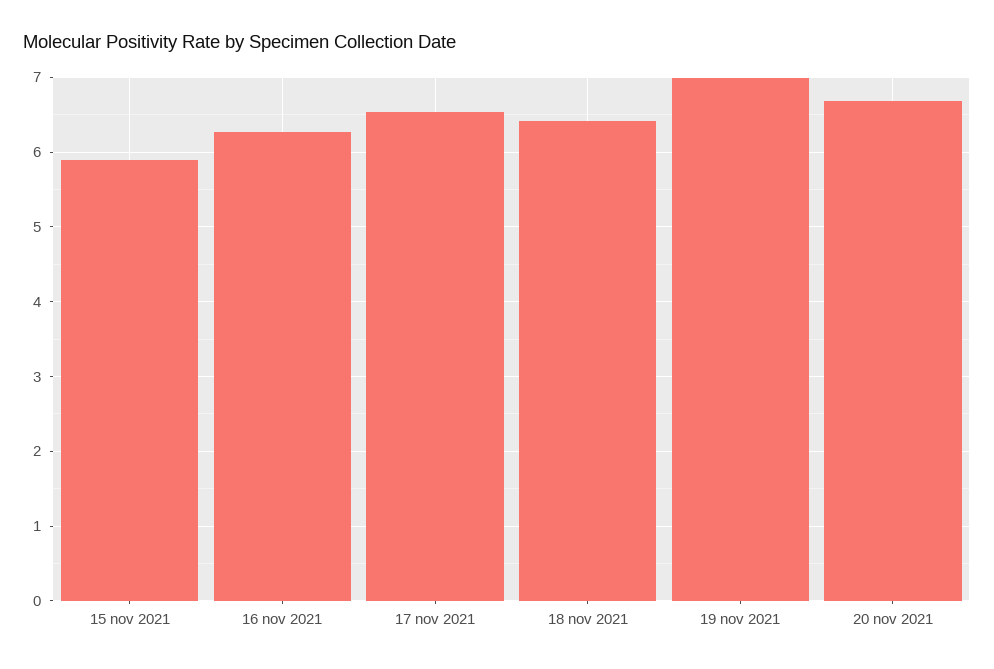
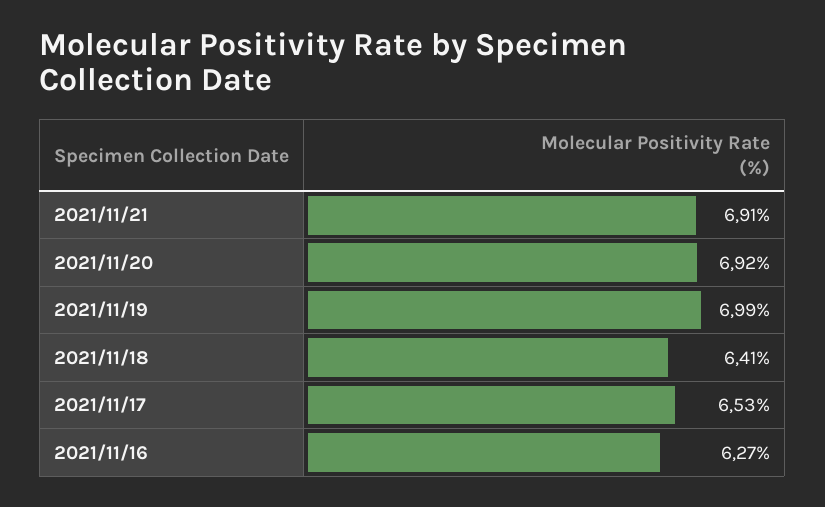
15 nov 2021: 5.9 -> none
20 nov 2021: 6.7 -> 6.92
2021/11/21: none -> 6.91

